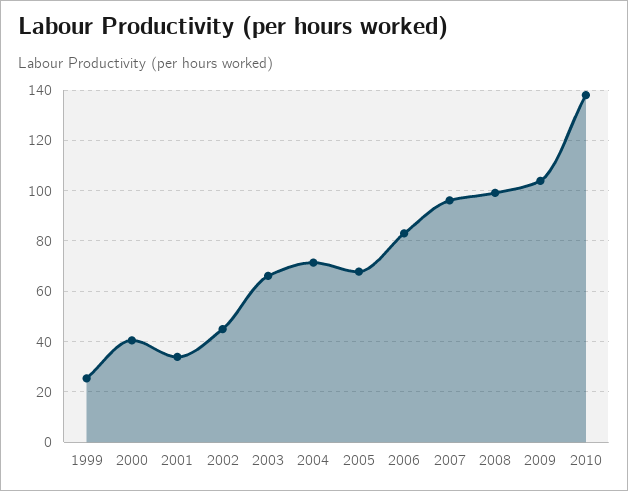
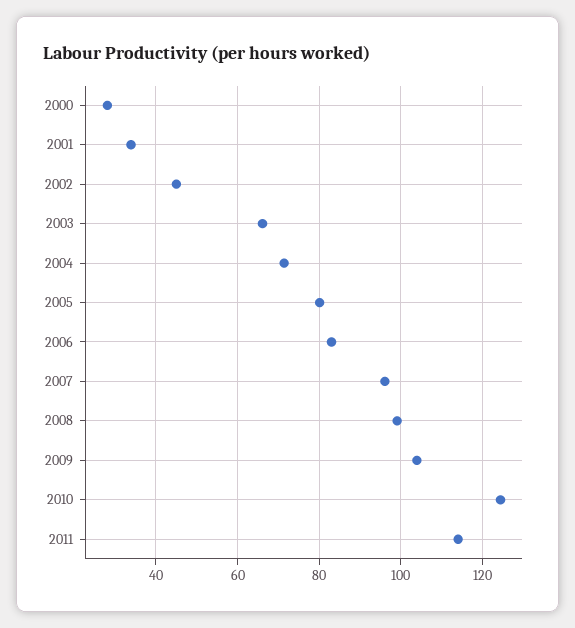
1999: 25 -> none
2000: 40 -> 28
2005: 67.5 -> 80
2010: 137.5 -> 124
2011: none -> 114

